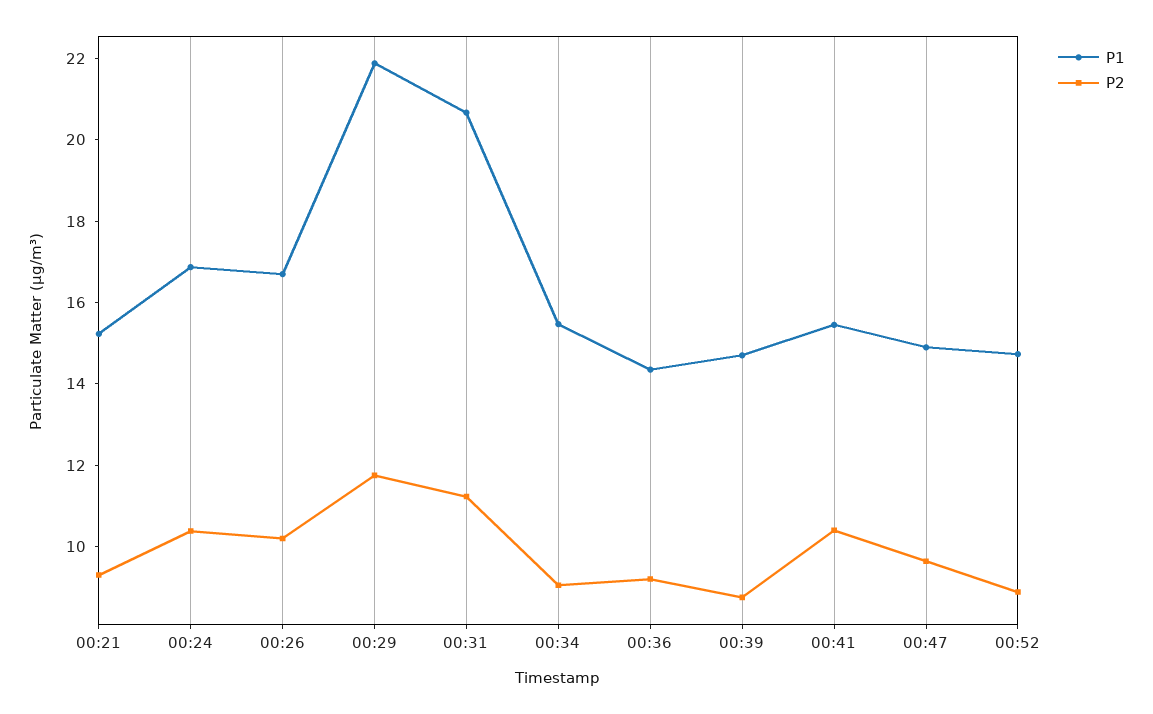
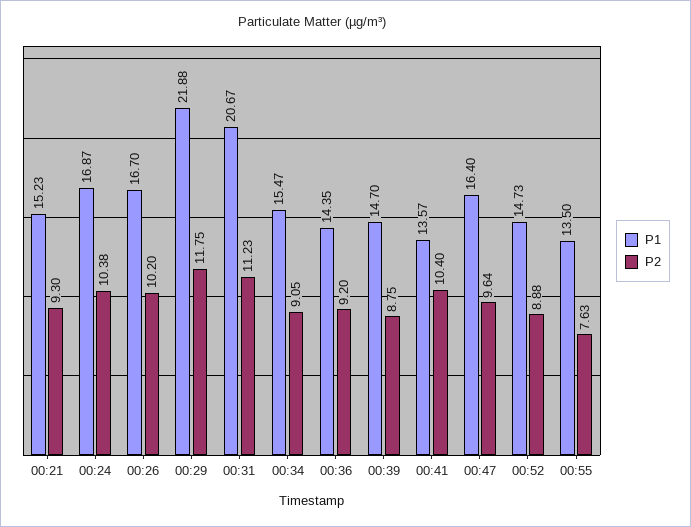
P1, 00:41: 15.5 -> 13.57
P1, 00:47: 15 -> 16.4
P1, 00:55: none -> 13.5
P2, 00:55: none -> 7.63

